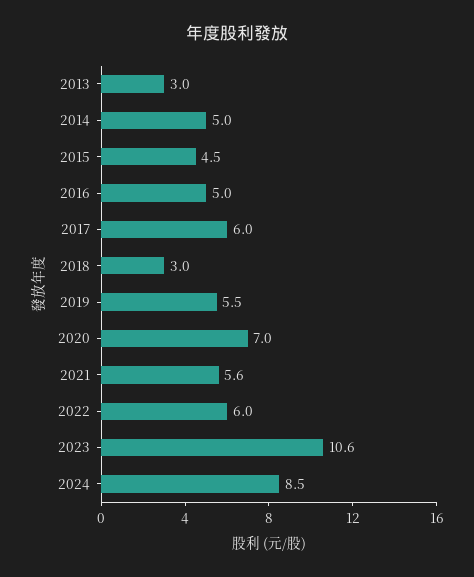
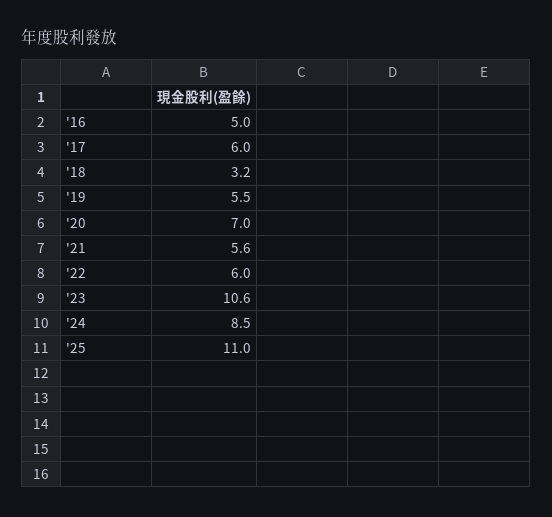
2013: 3 -> none
2014: 5 -> none
2015: 4.5 -> none
2018: 3 -> 3.2
'25: none -> 11

